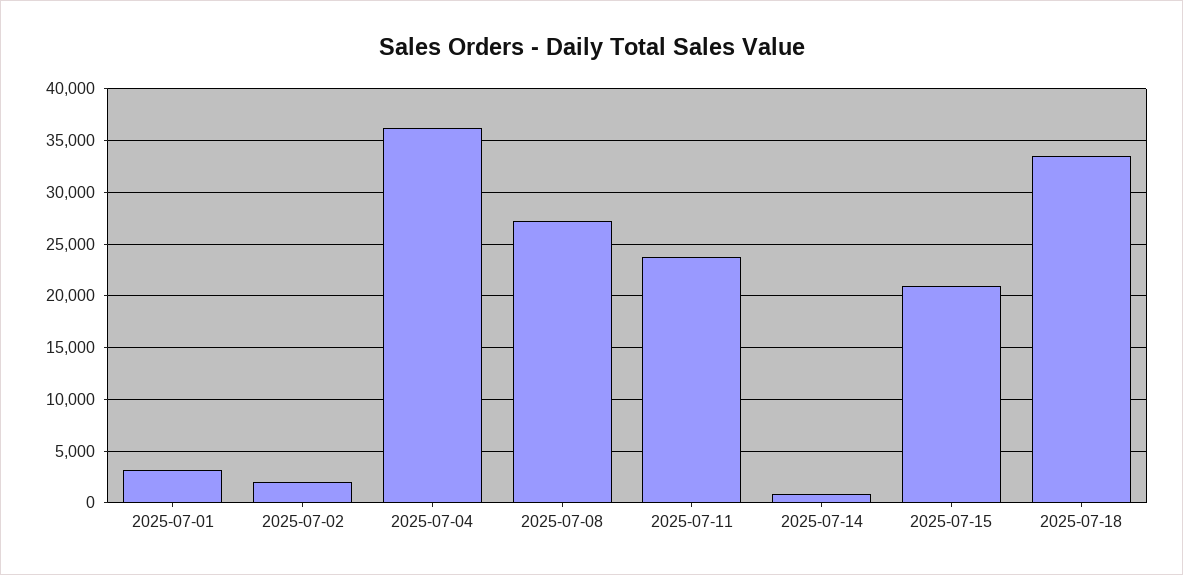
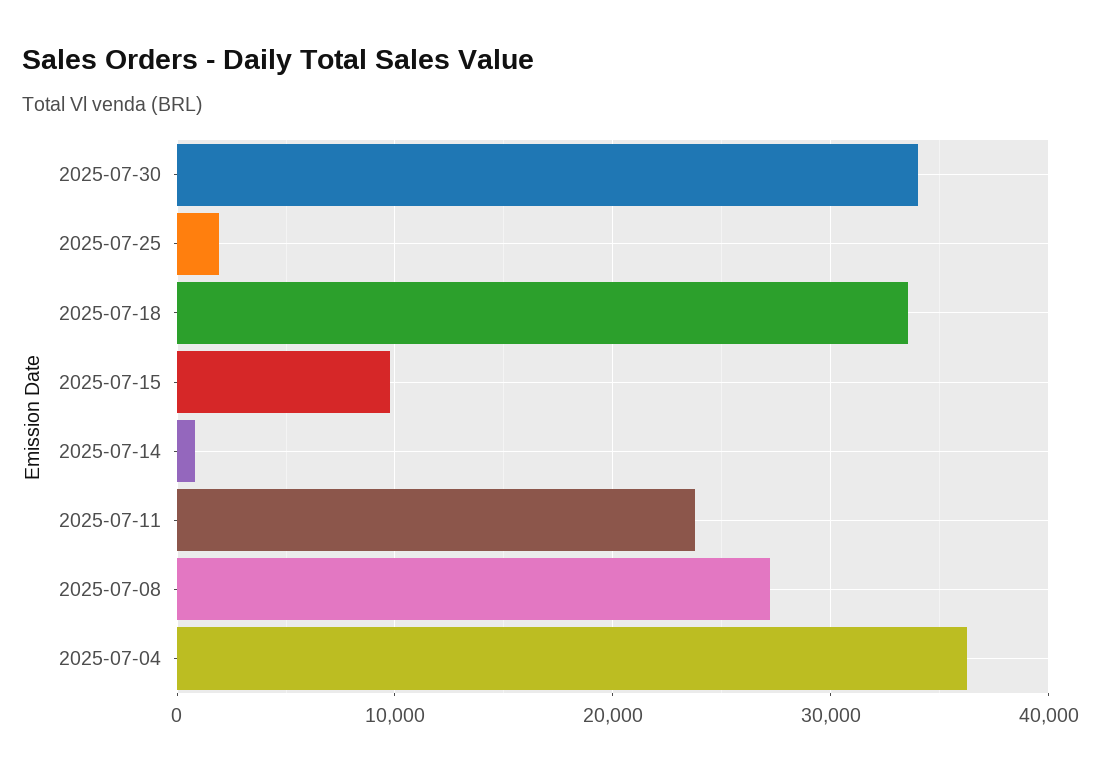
2025-07-01: 3000 -> none
2025-07-02: 2000 -> none
2025-07-15: 21000 -> 10000
2025-07-30: none -> 34000
2025-07-25: none -> 2000

